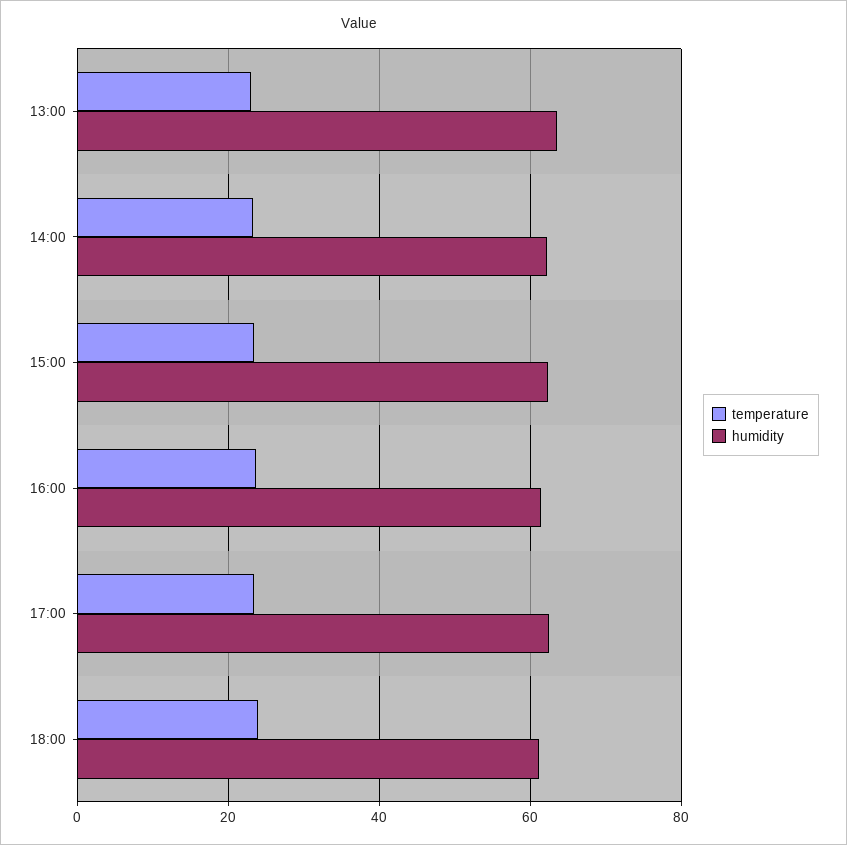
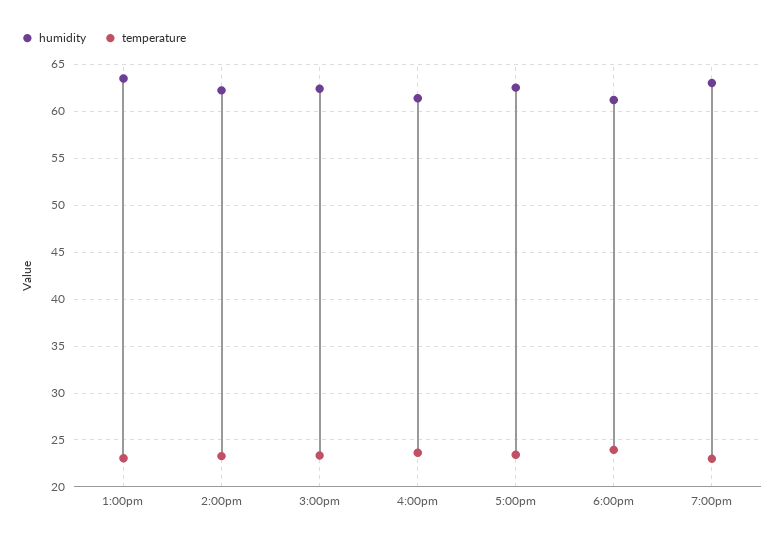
humidity, 7:00pm: none -> 63
temperature, 7:00pm: none -> 23

